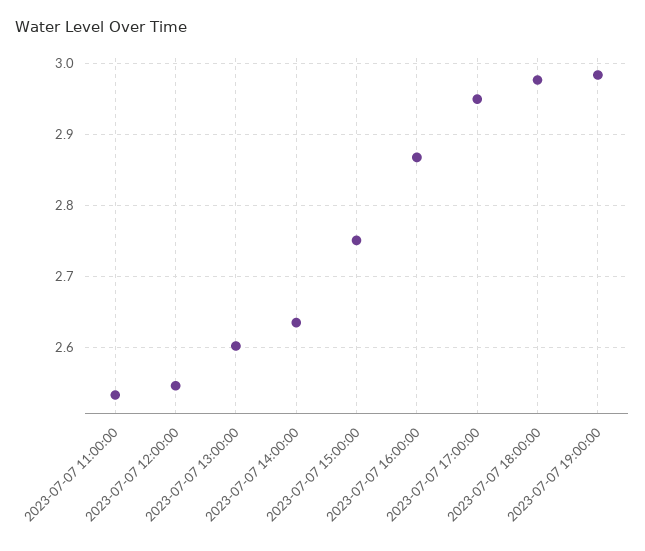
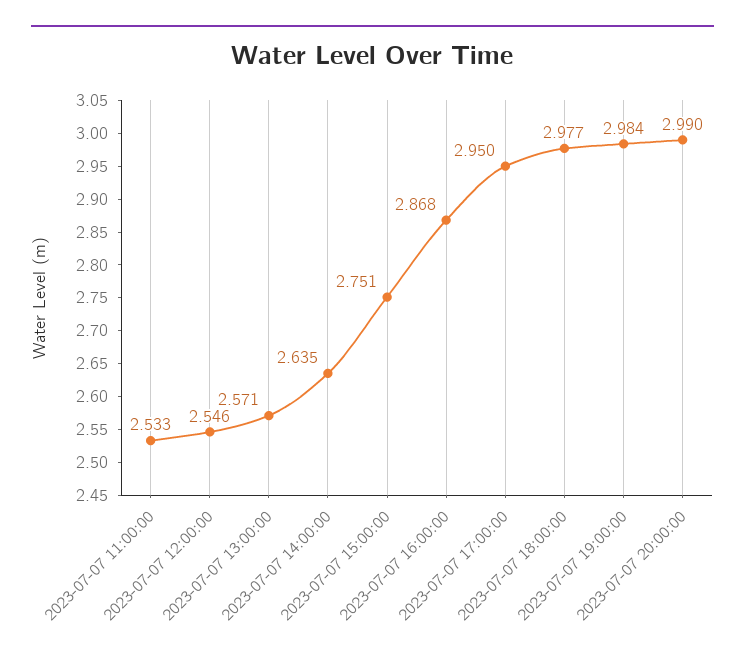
2023-07-07 13:00:00: 2.6 -> 2.571
2023-07-07 20:00:00: none -> 2.99

